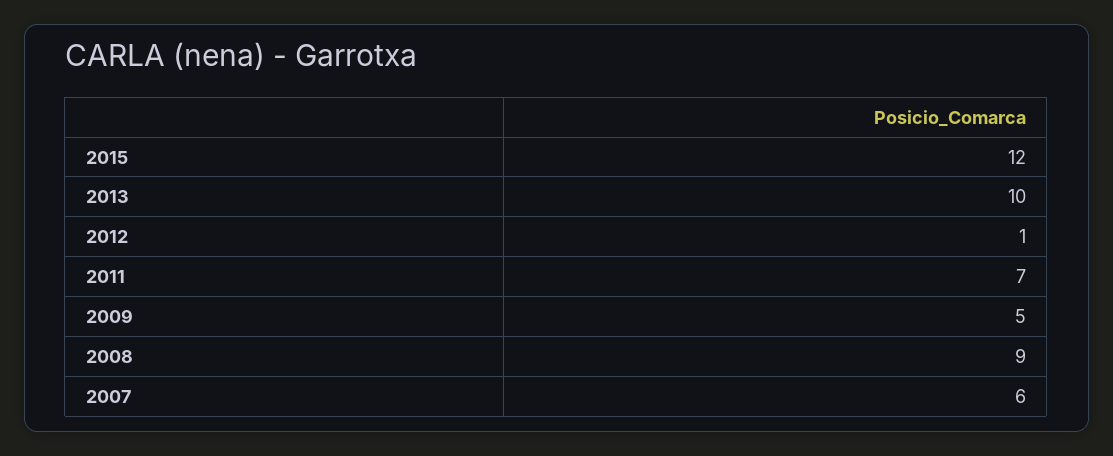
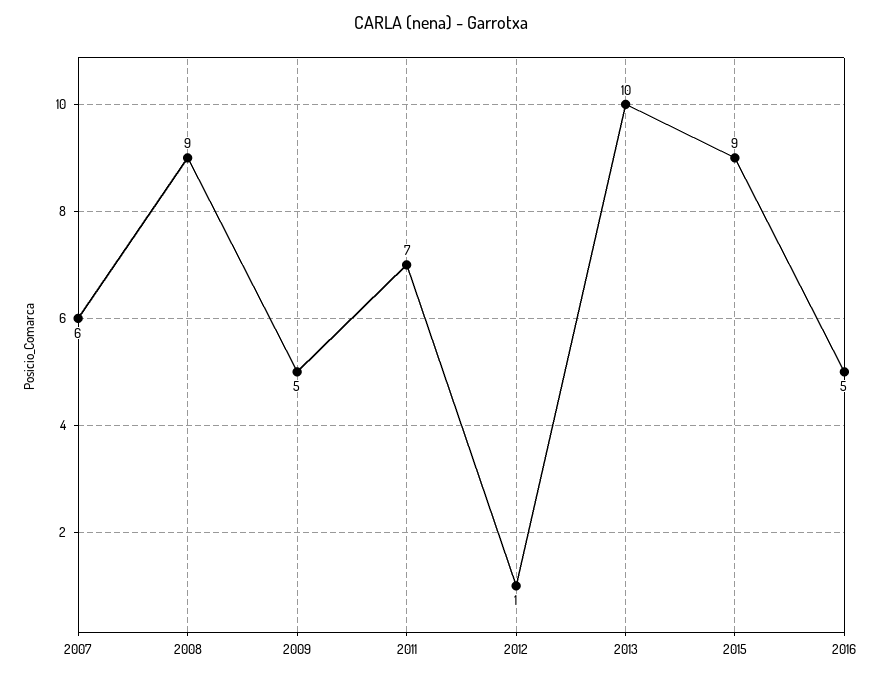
2015: 12 -> 9
2016: none -> 5

